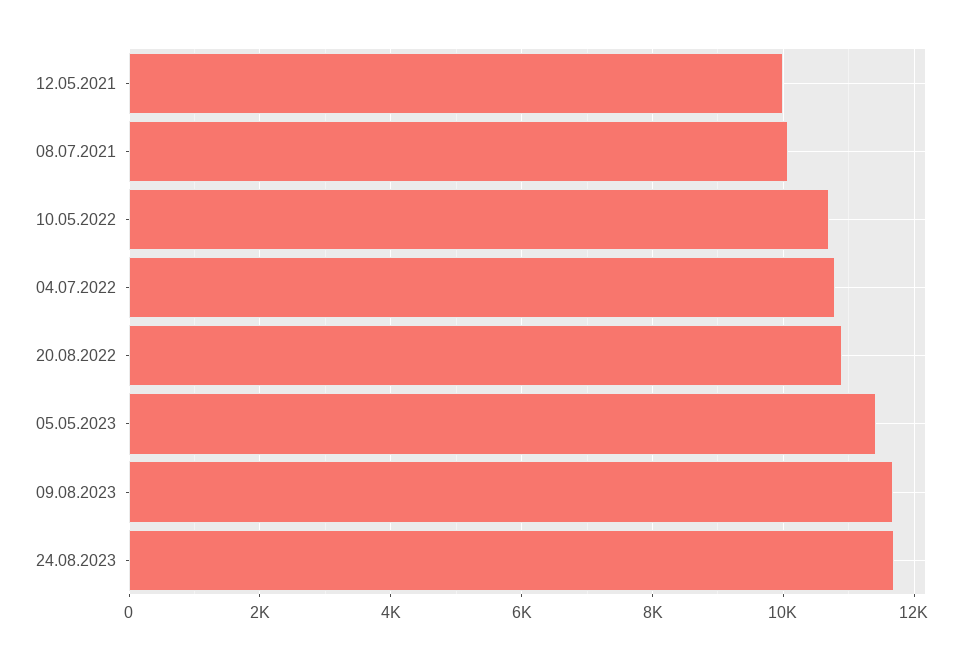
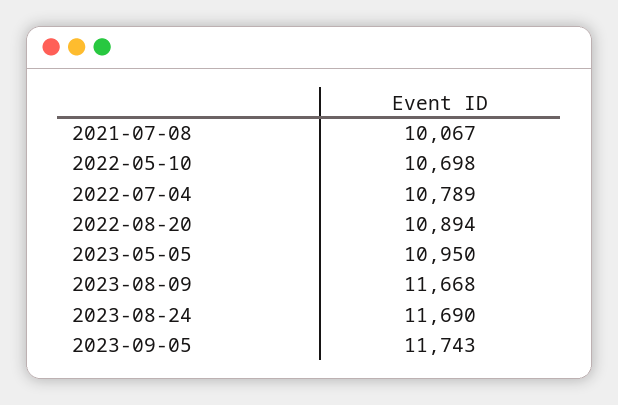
12.05.2021: 10000 -> none
05.05.2023: 11400 -> 10950
2023-09-05: none -> 11743

